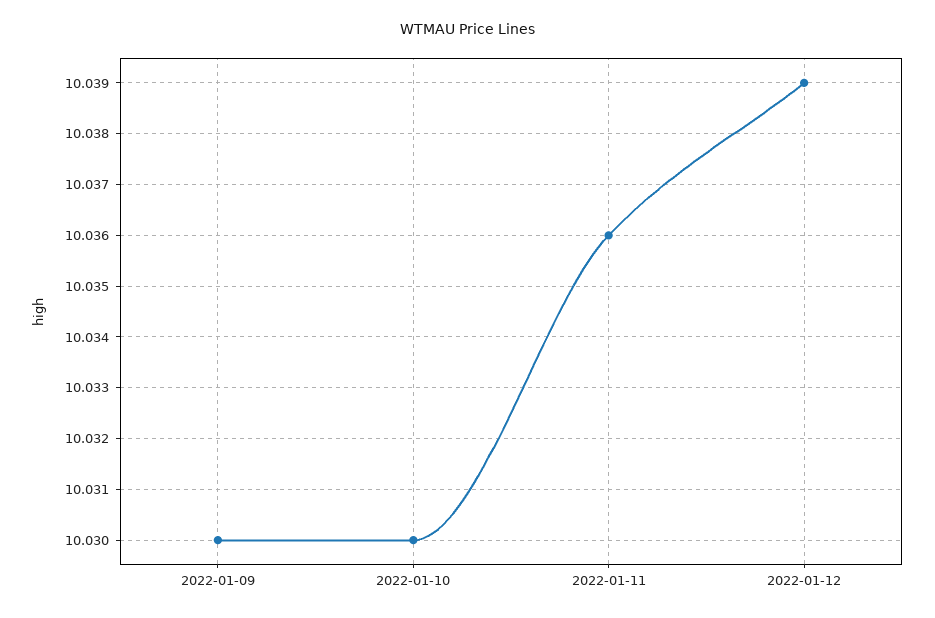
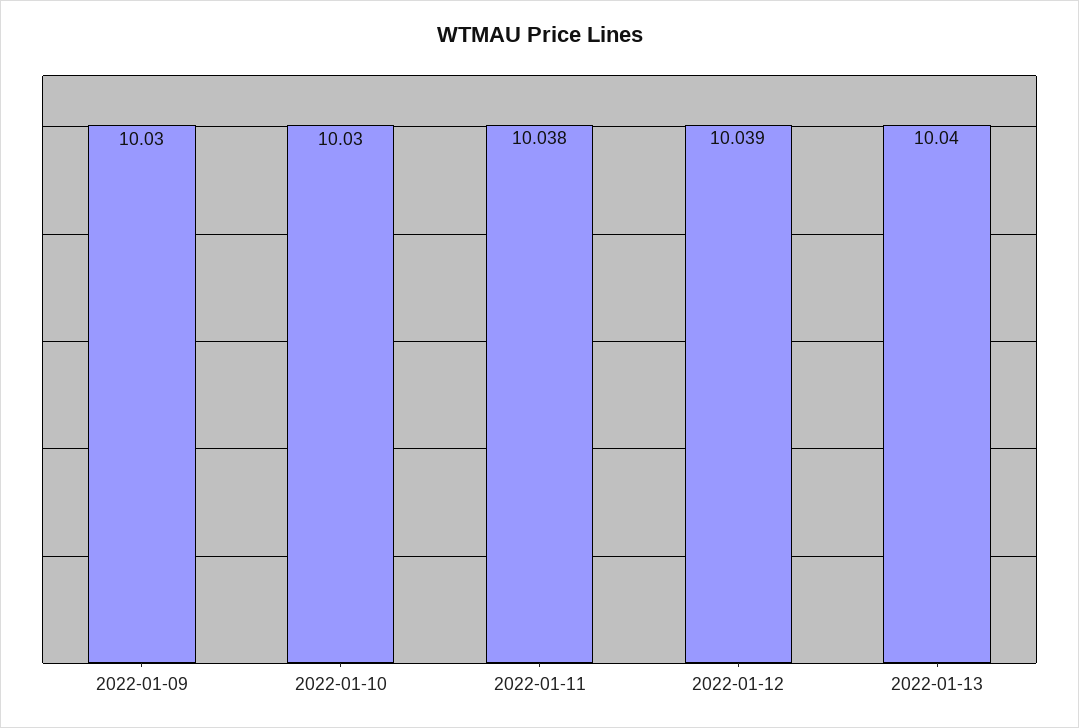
2022-01-11: 10.036 -> 10.038
2022-01-13: none -> 10.04

